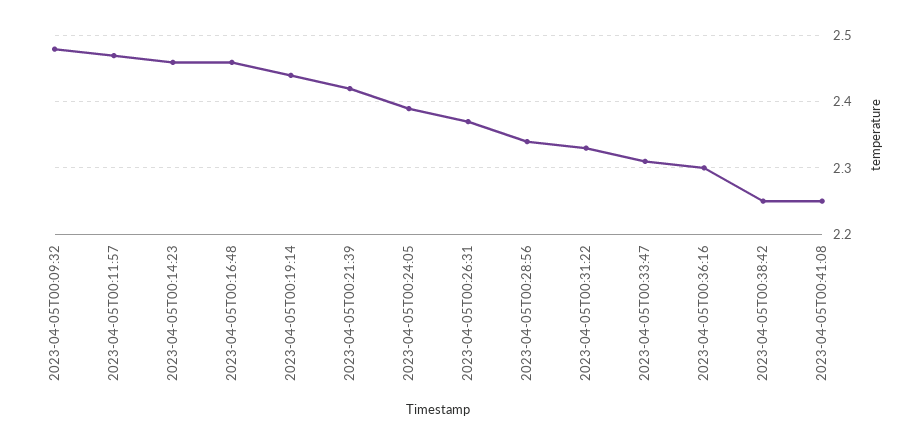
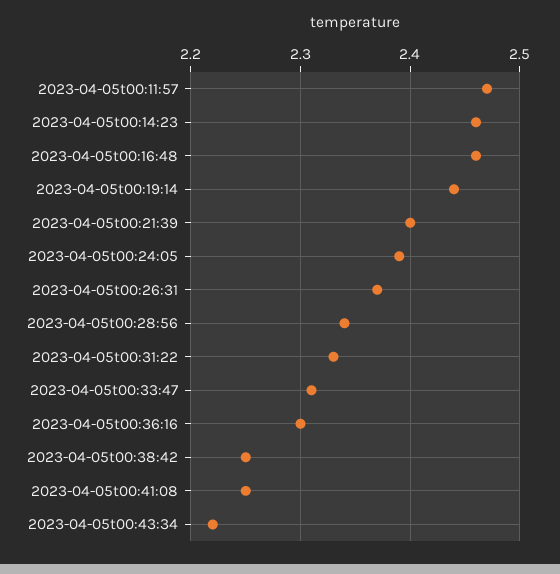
2023-04-05T00:09:32: 2.48 -> none
2023-04-05T00:21:39: 2.42 -> 2.4
2023-04-05t00:43:34: none -> 2.22

